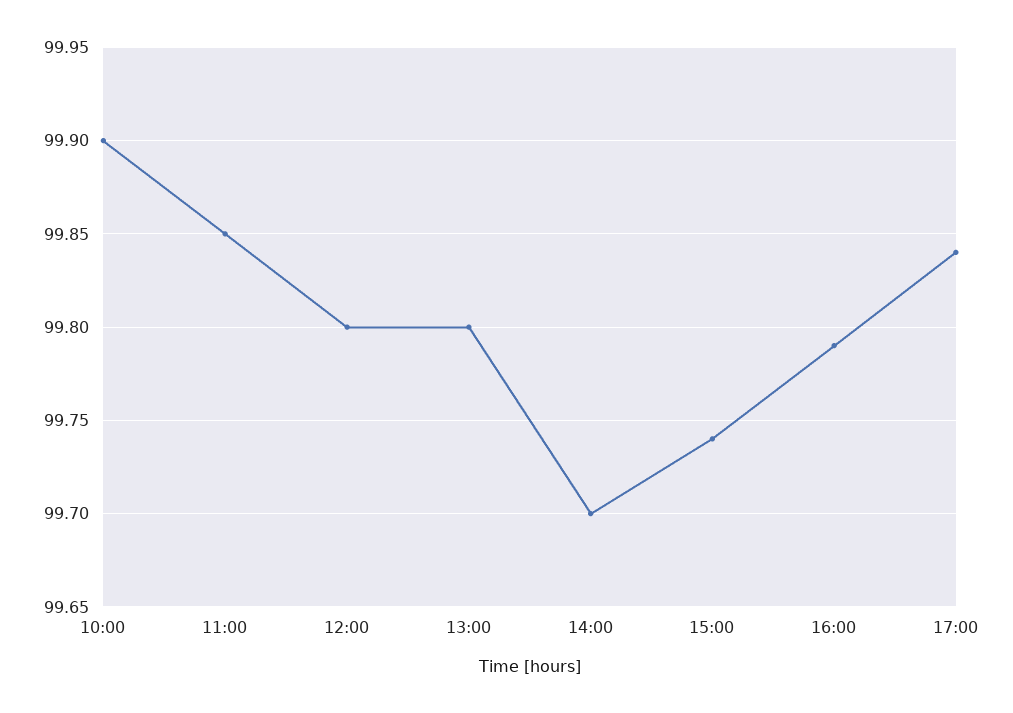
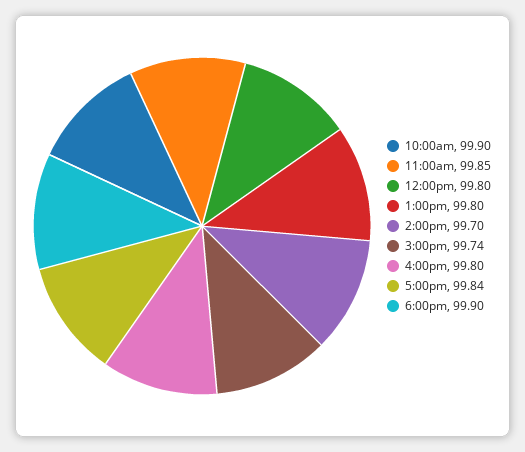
16:00: 99.79 -> 99.8
6:00pm: none -> 99.9

